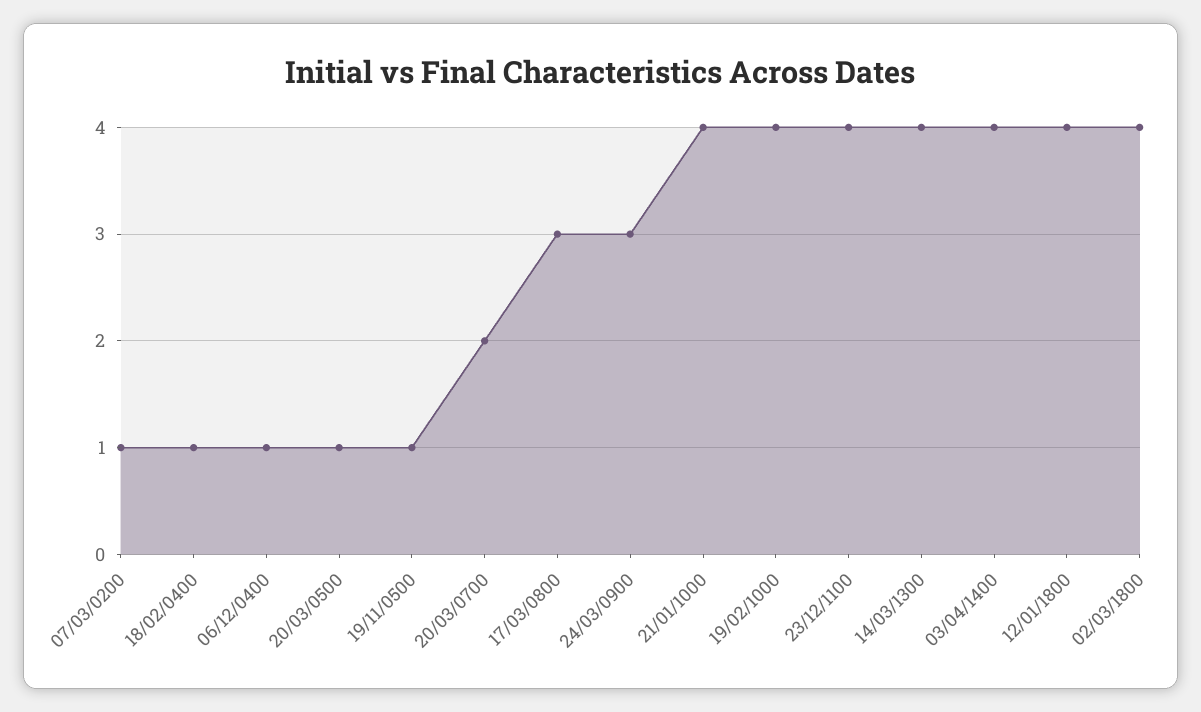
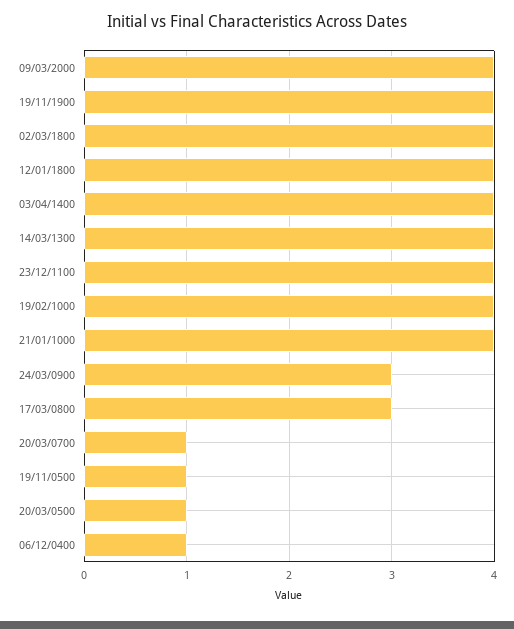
07/03/0200: 1 -> none
18/02/0400: 1 -> none
20/03/0700: 2 -> 1
09/03/2000: none -> 4
19/11/1900: none -> 4

